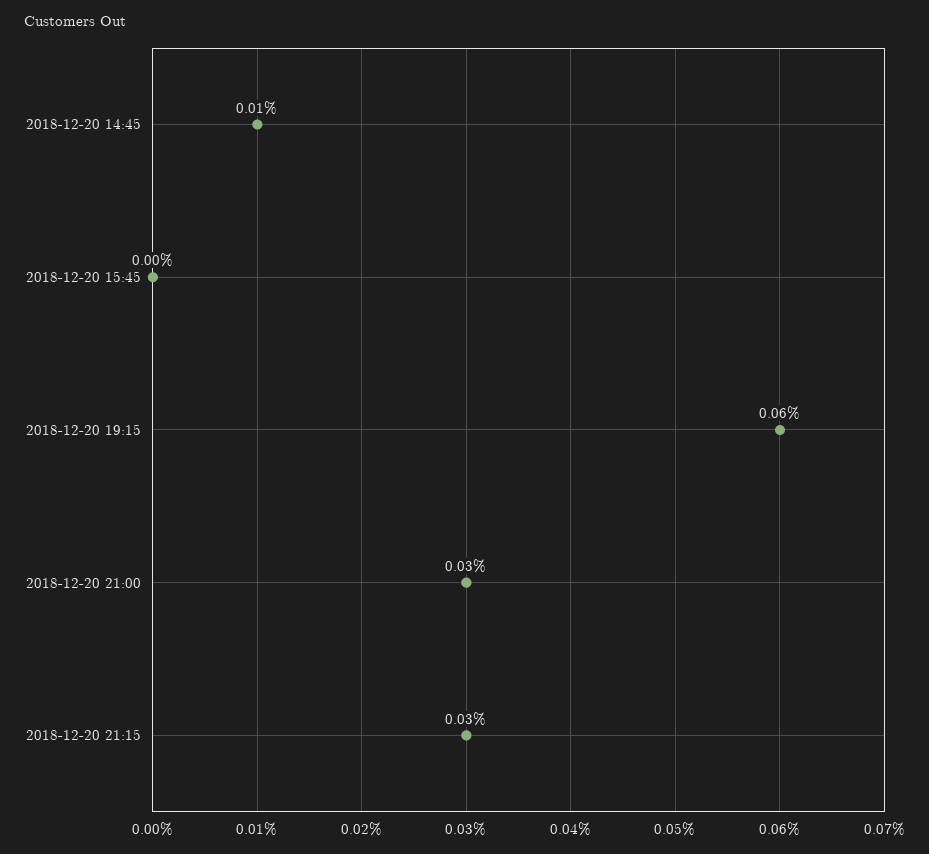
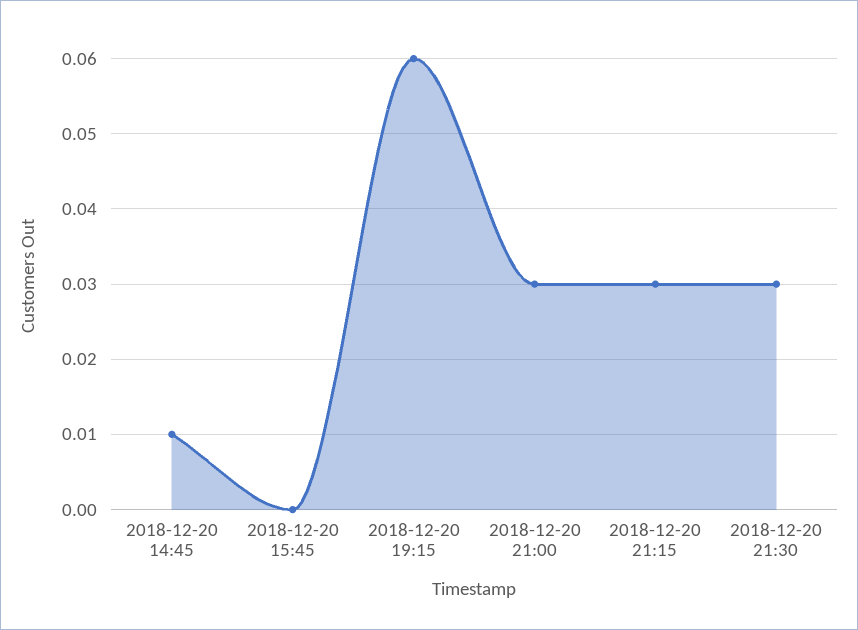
2018-12-20 21:30: none -> 0.03

